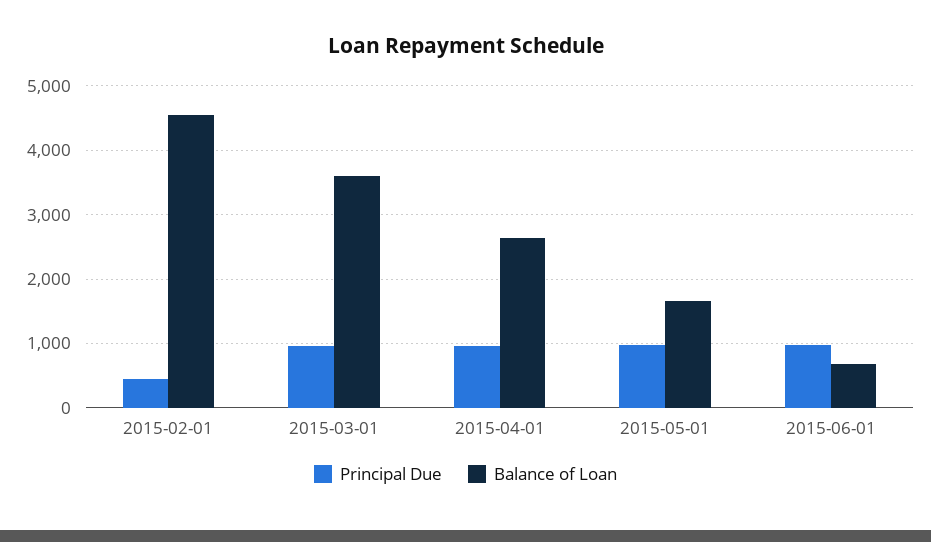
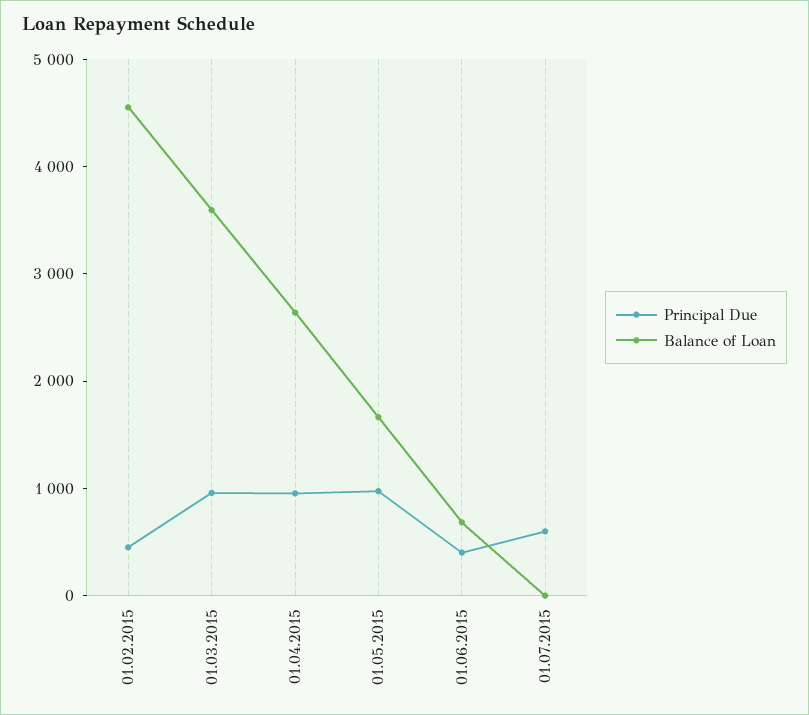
Principal Due, 2015-06-01: 1000 -> 400
Principal Due, 01.07.2015: none -> 600
Balance of Loan, 01.07.2015: none -> 0

